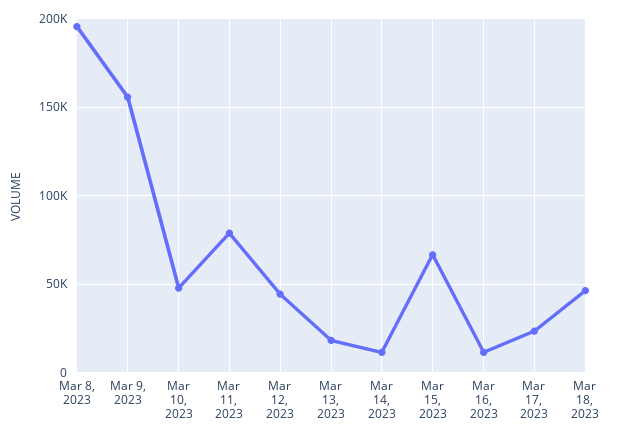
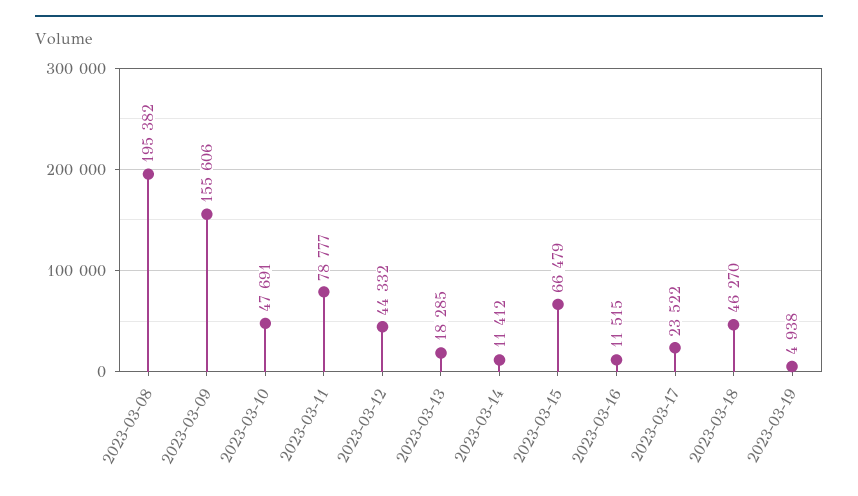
2023-03-19: none -> 4938

